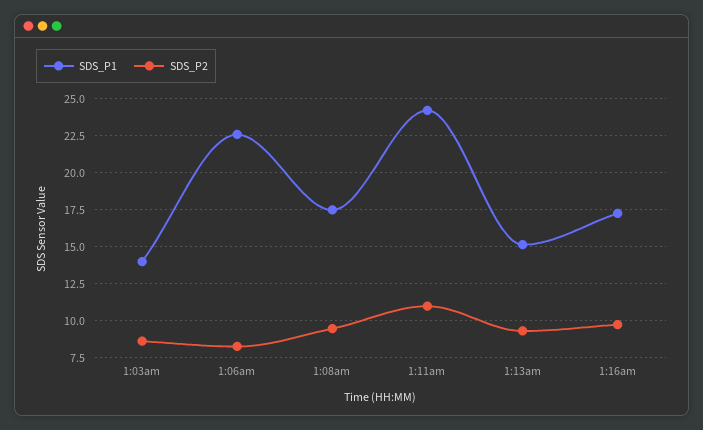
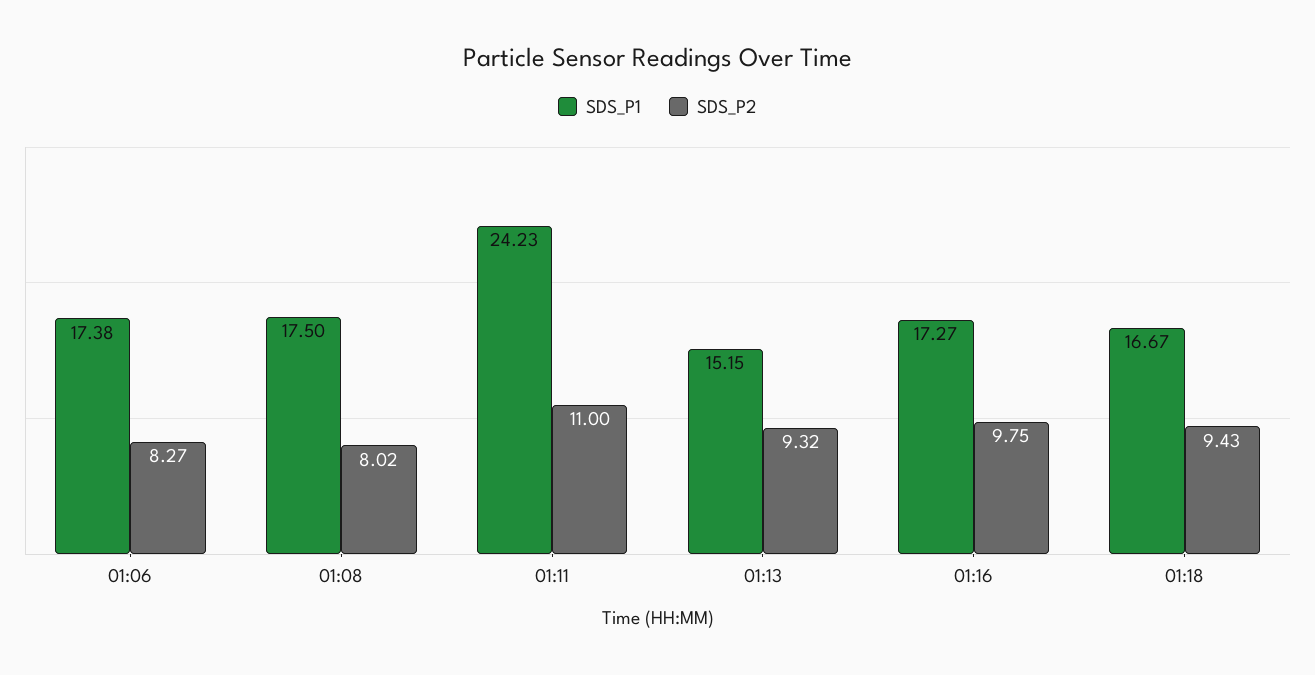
SDS_P1, 1:03am: 14 -> none
SDS_P2, 1:03am: 8.5 -> none
SDS_P1, 1:06am: 22.5 -> 17.38
SDS_P2, 1:08am: 9.5 -> 8.02
SDS_P1, 01:18: none -> 16.67
SDS_P2, 01:18: none -> 9.43

